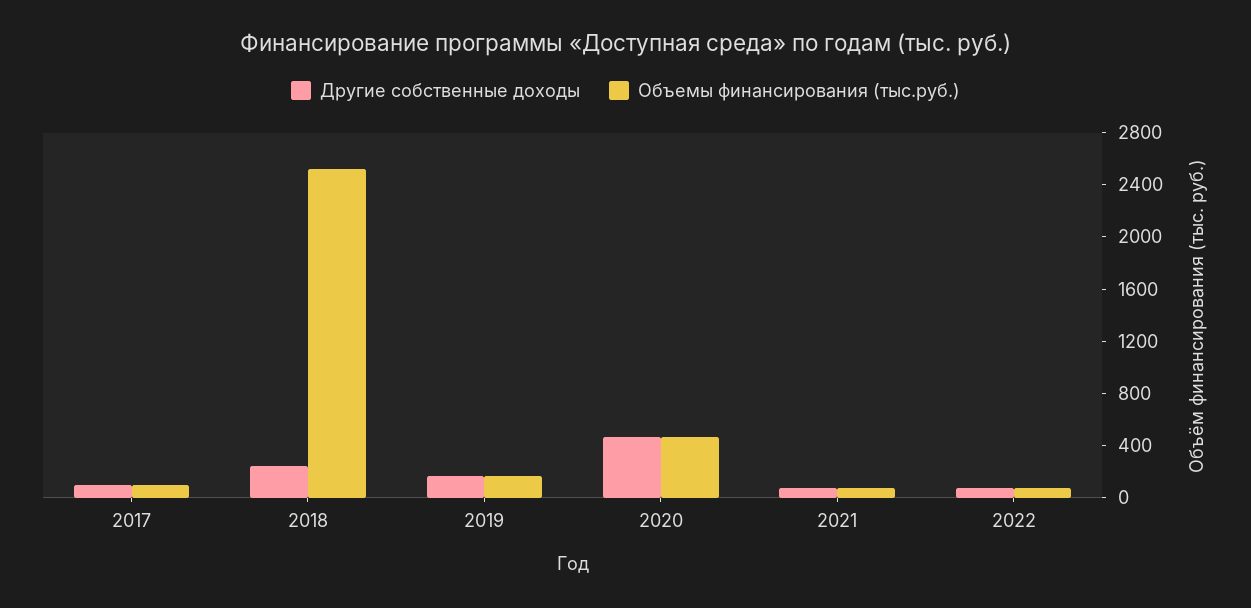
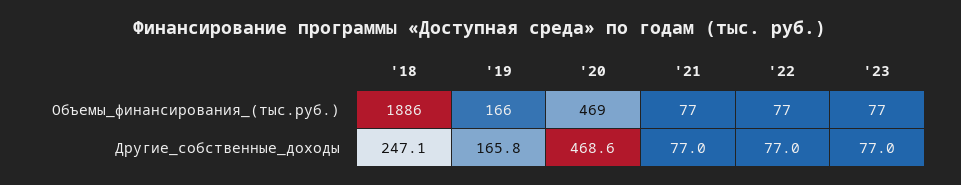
Другие собственные доходы, 2017: 100 -> none
Объемы финансирования (тыс.руб.), 2017: 100 -> none
Объемы финансирования (тыс.руб.), 2018: 2500 -> 1886
Объемы финансирования (тыс.руб.), '23: none -> 77
Другие собственные доходы, '23: none -> 77

